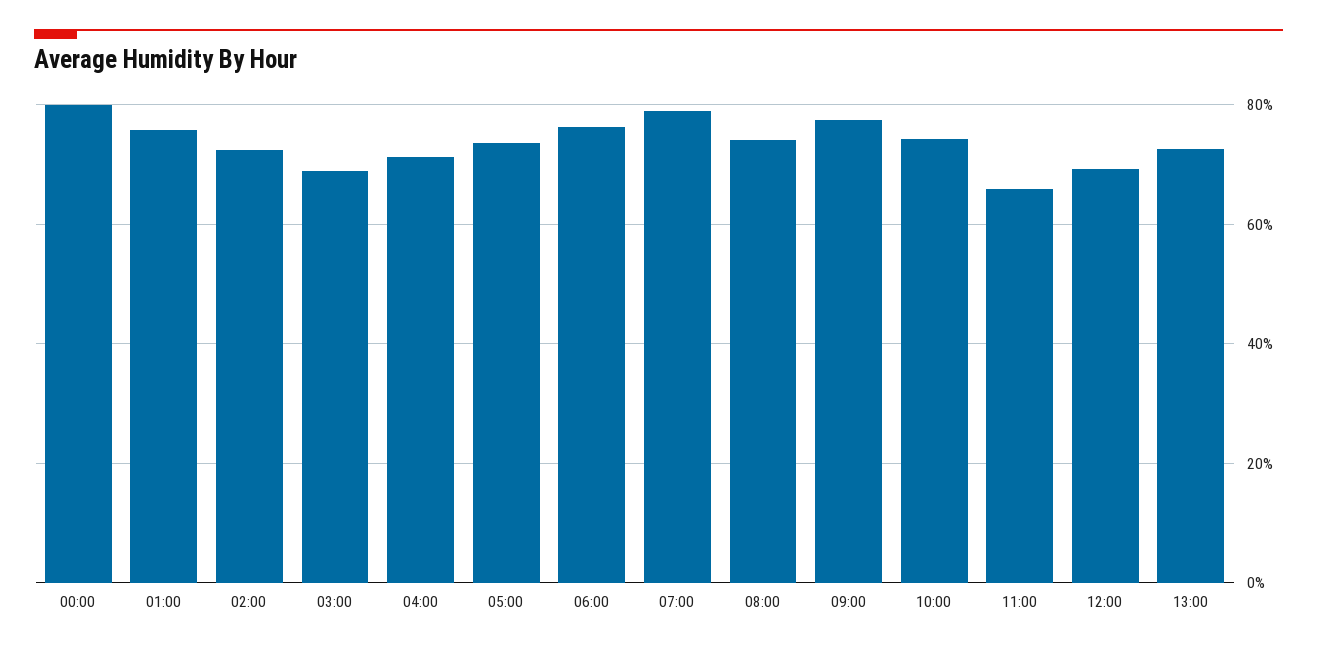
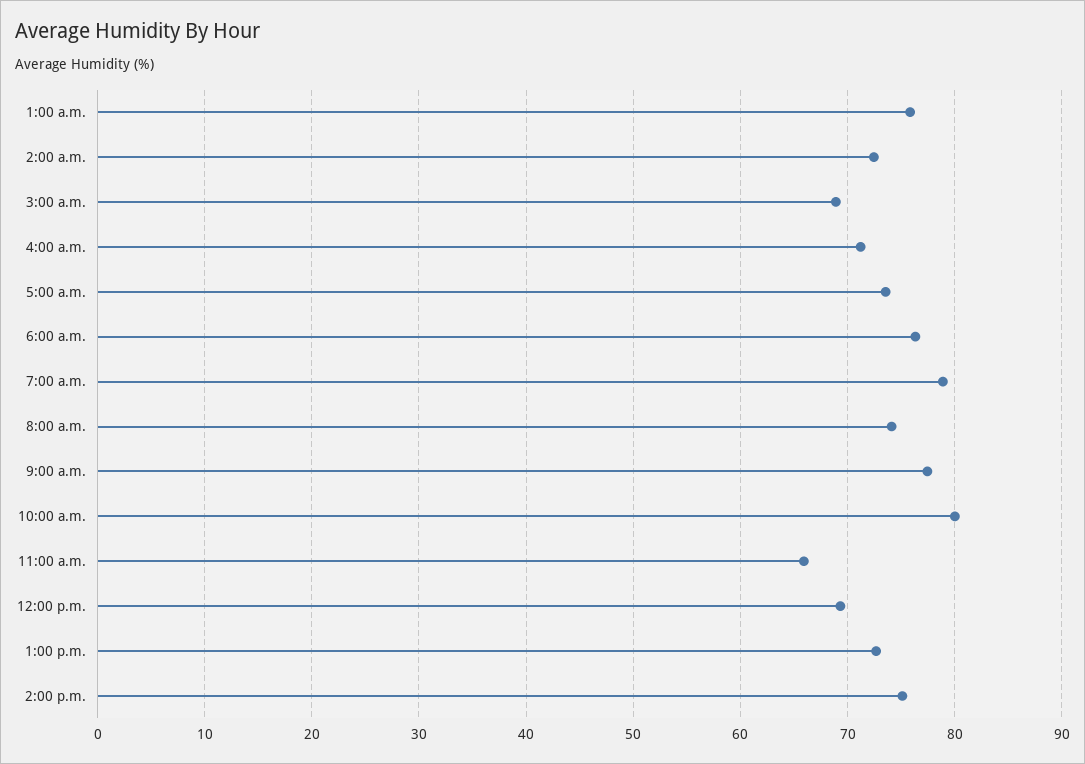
00:00: 80 -> none
10:00: 74 -> 80
2:00 p.m.: none -> 75

